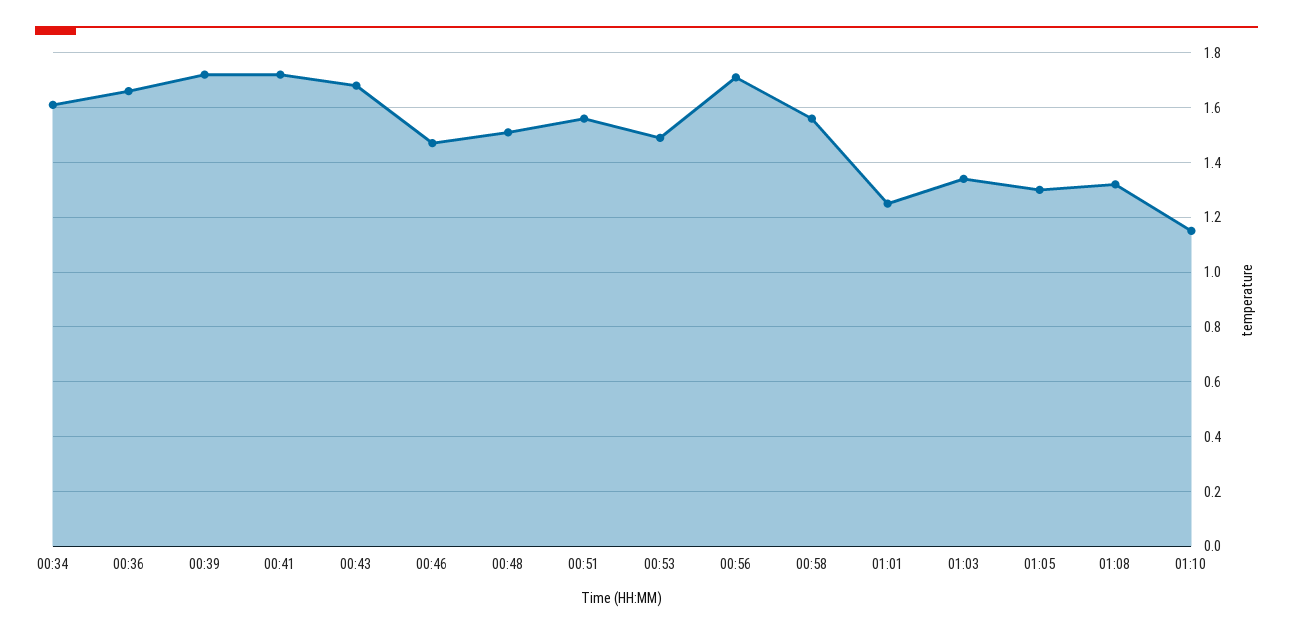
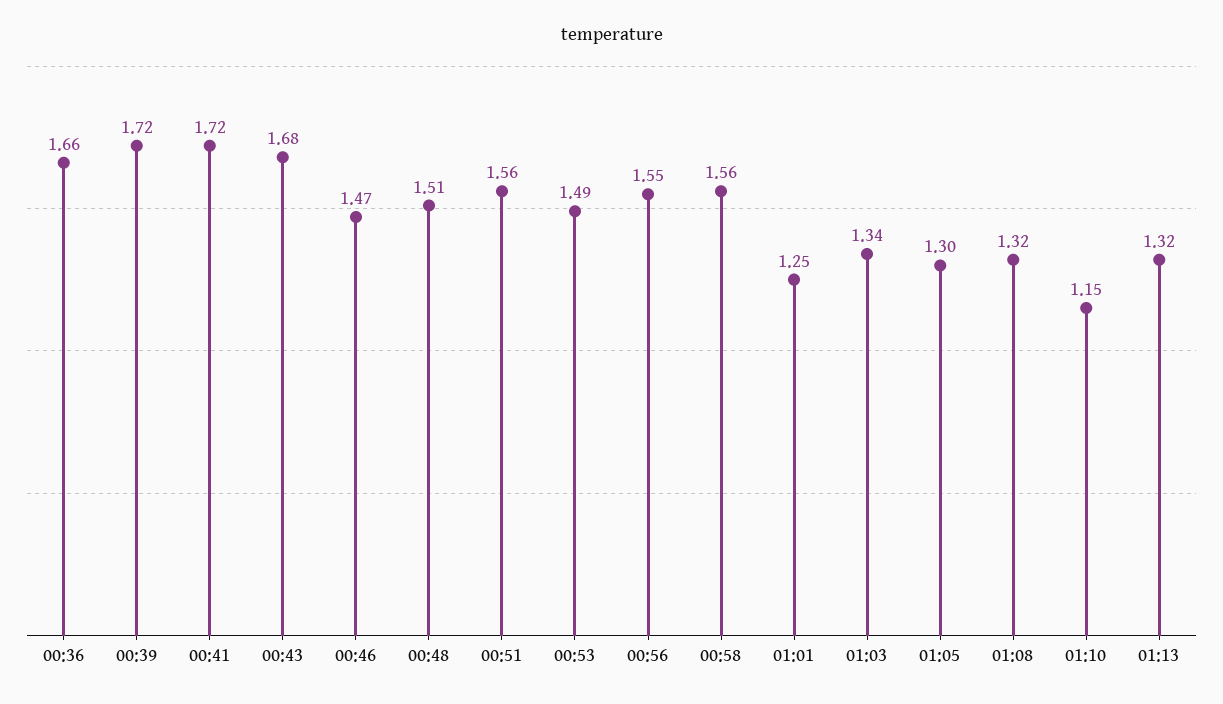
00:34: 1.6 -> none
00:56: 1.7 -> 1.55
01:13: none -> 1.32

